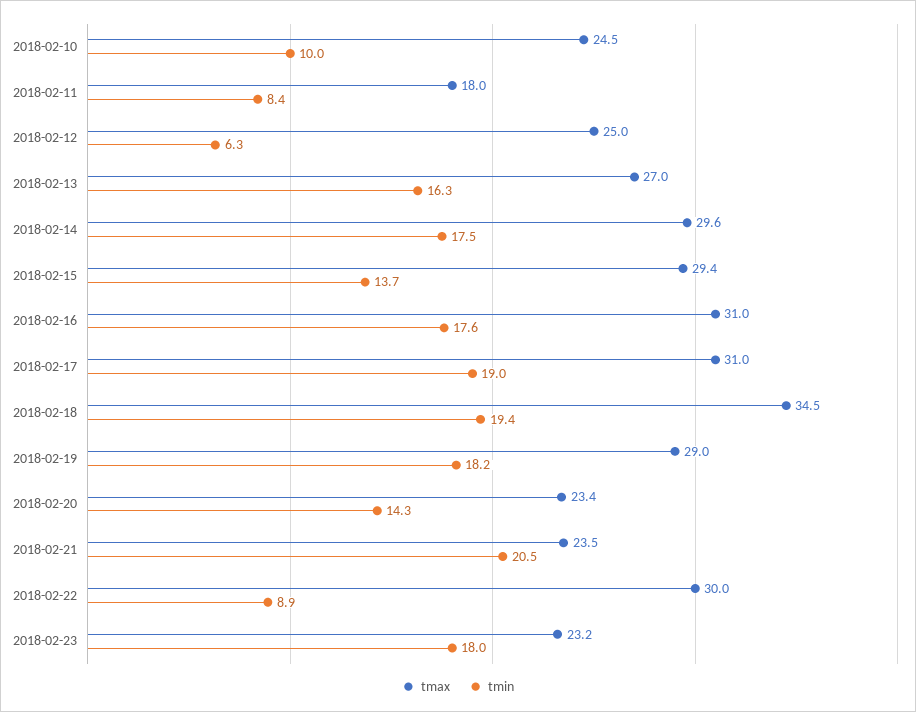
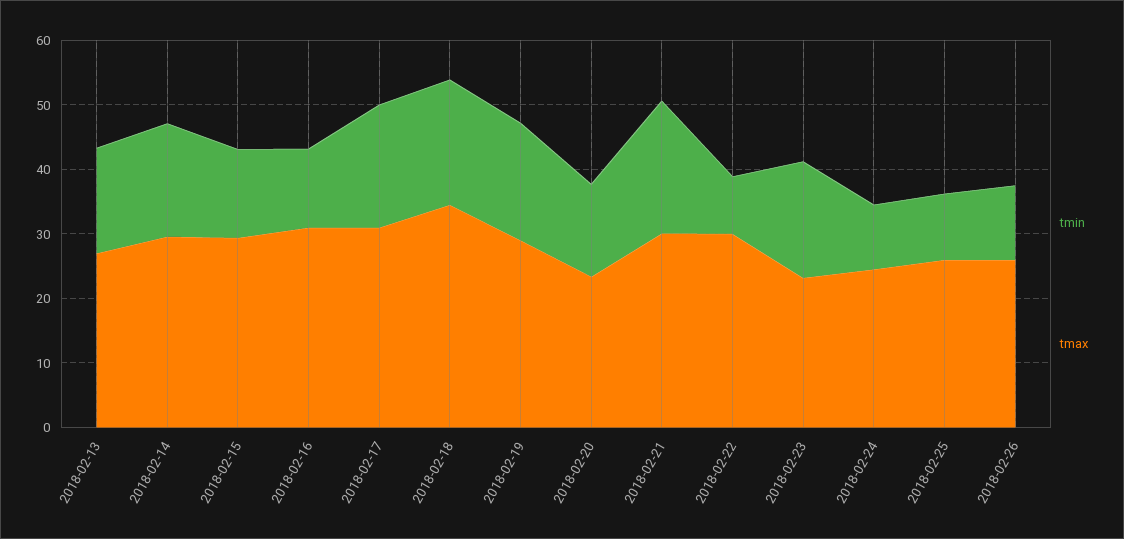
tmax, 2018-02-10: 24.5 -> none
tmin, 2018-02-10: 10 -> none
tmax, 2018-02-11: 18 -> none
tmin, 2018-02-11: 8.4 -> none
tmax, 2018-02-12: 25 -> none
tmin, 2018-02-12: 6.3 -> none
tmin, 2018-02-16: 17.6 -> 12
tmax, 2018-02-21: 23.5 -> 30
tmin, 2018-02-24: none -> 10
tmax, 2018-02-24: none -> 24
tmin, 2018-02-25: none -> 10
tmax, 2018-02-25: none -> 26
tmin, 2018-02-26: none -> 12
tmax, 2018-02-26: none -> 26

